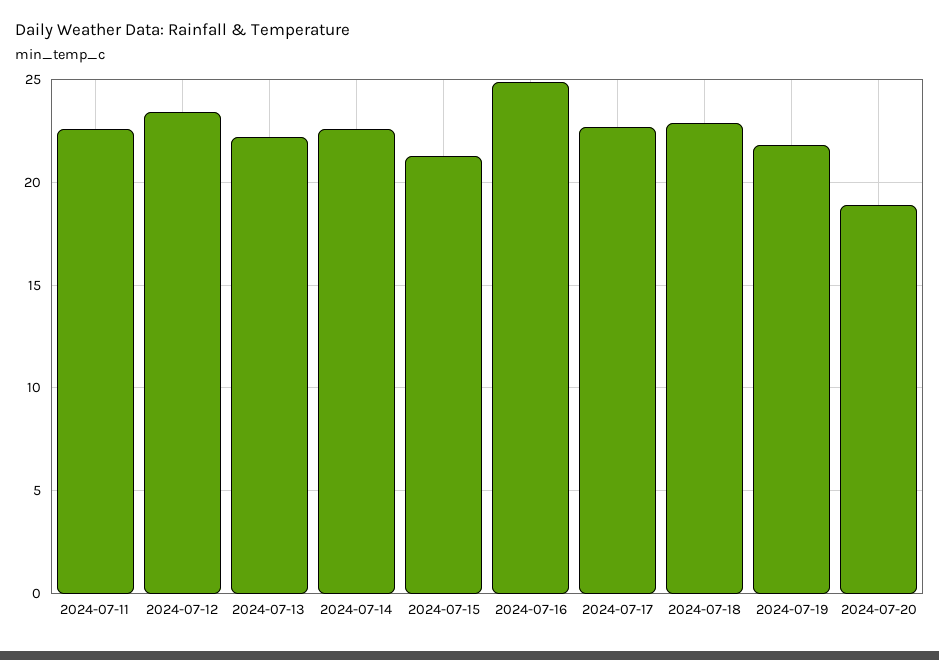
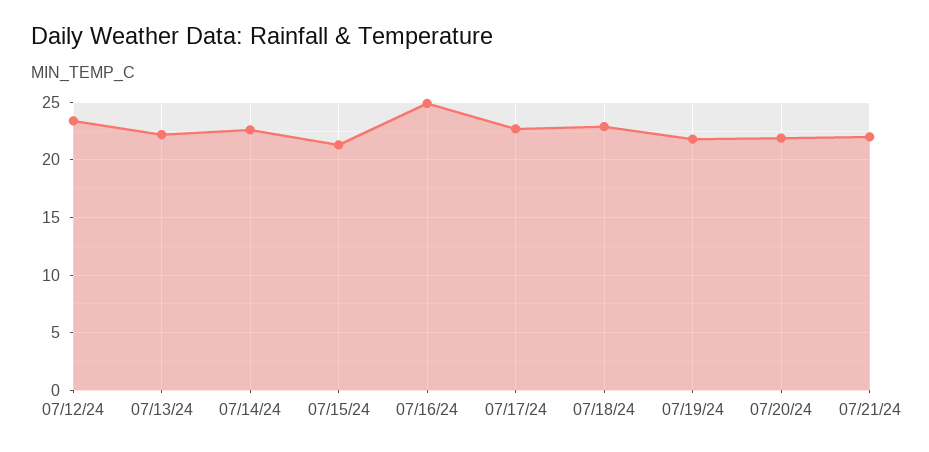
2024-07-11: 22.5 -> none
2024-07-20: 19 -> 22
07/21/24: none -> 22

